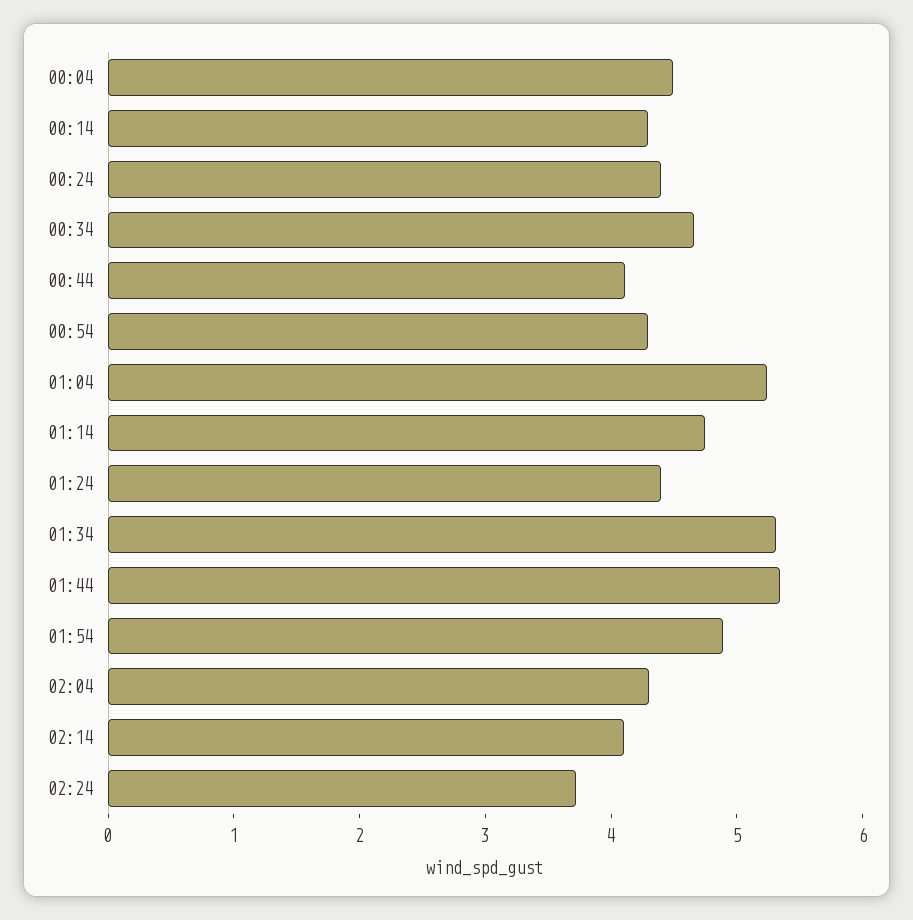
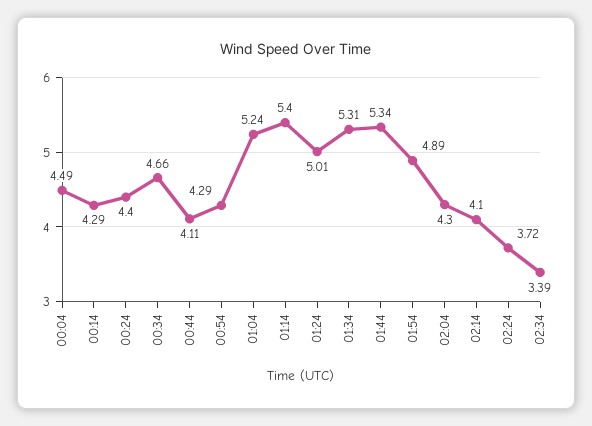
01:14: 4.8 -> 5.4
01:24: 4.4 -> 5.01
02:34: none -> 3.39

